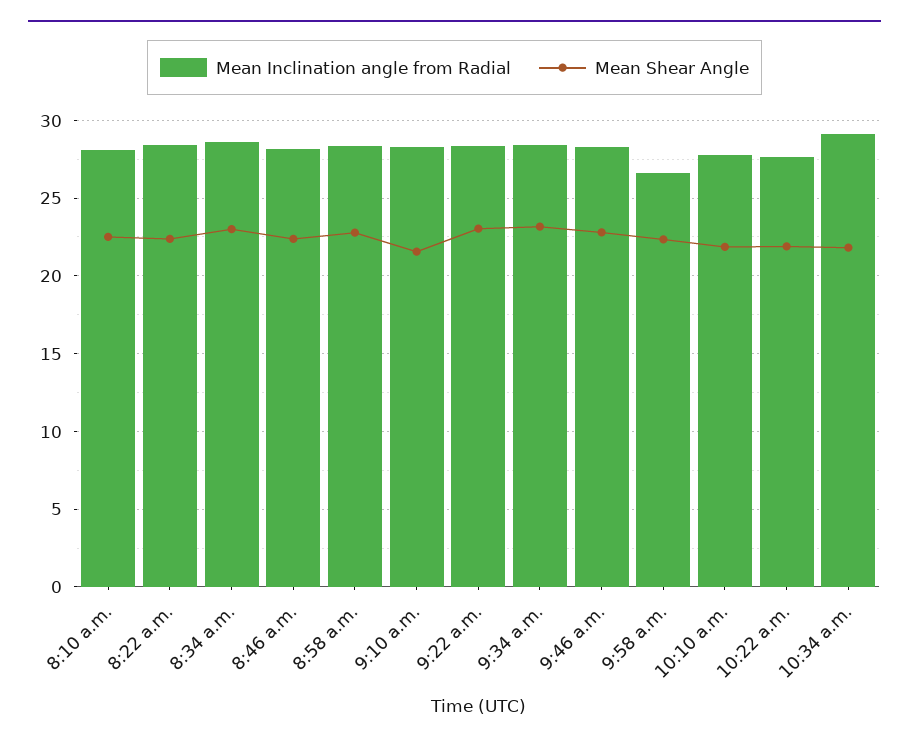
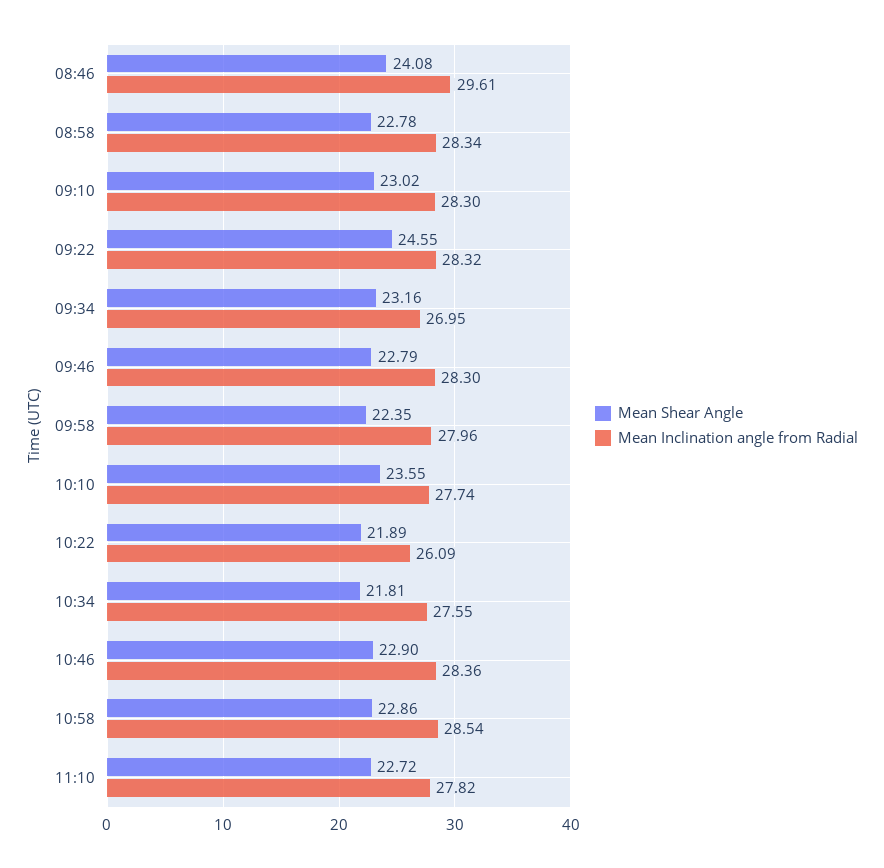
Mean Inclination angle from Radial, 8:10 a.m.: 28 -> none
Mean Shear Angle, 8:10 a.m.: 22.5 -> none
Mean Inclination angle from Radial, 8:22 a.m.: 28.5 -> none
Mean Shear Angle, 8:22 a.m.: 22.5 -> none
Mean Inclination angle from Radial, 8:34 a.m.: 28.5 -> none
Mean Shear Angle, 8:34 a.m.: 23 -> none
Mean Inclination angle from Radial, 8:46 a.m.: 28 -> 29.61
Mean Shear Angle, 8:46 a.m.: 22.5 -> 24.08
Mean Shear Angle, 9:10 a.m.: 21.5 -> 23.02
Mean Shear Angle, 9:22 a.m.: 23 -> 24.55
Mean Inclination angle from Radial, 9:34 a.m.: 28.5 -> 26.95
Mean Inclination angle from Radial, 9:58 a.m.: 26.5 -> 27.96
Mean Shear Angle, 10:10 a.m.: 22 -> 23.55
Mean Inclination angle from Radial, 10:22 a.m.: 27.5 -> 26.09
Mean Inclination angle from Radial, 10:34 a.m.: 29 -> 27.55
Mean Shear Angle, 10:46: none -> 22.9
Mean Inclination angle from Radial, 10:46: none -> 28.36
Mean Shear Angle, 10:58: none -> 22.86
Mean Inclination angle from Radial, 10:58: none -> 28.54
Mean Shear Angle, 11:10: none -> 22.72
Mean Inclination angle from Radial, 11:10: none -> 27.82

